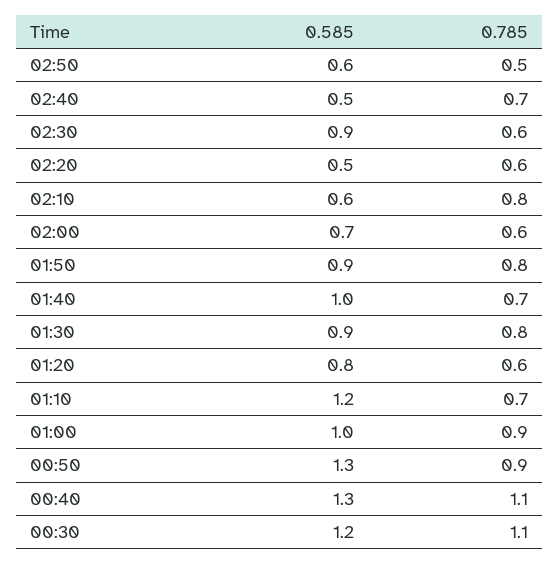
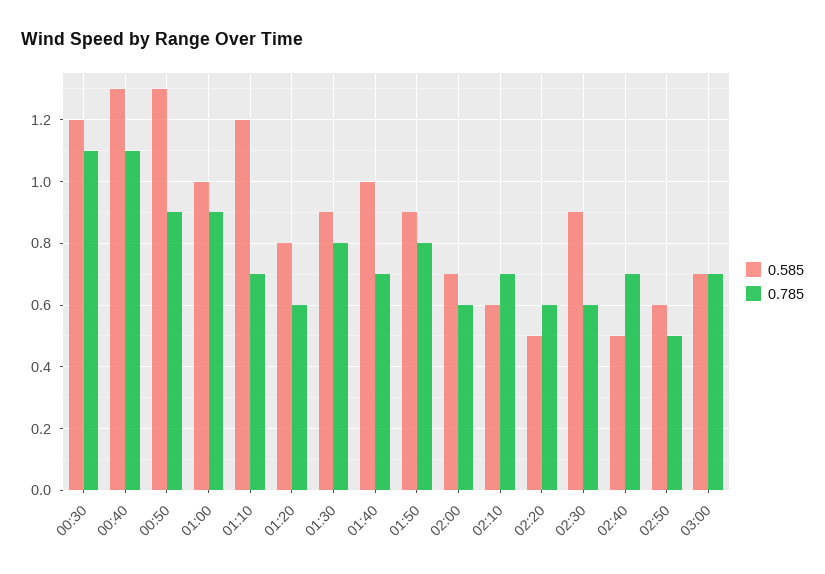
0.785, 02:10: 0.8 -> 0.7
0.585, 03:00: none -> 0.7
0.785, 03:00: none -> 0.7

